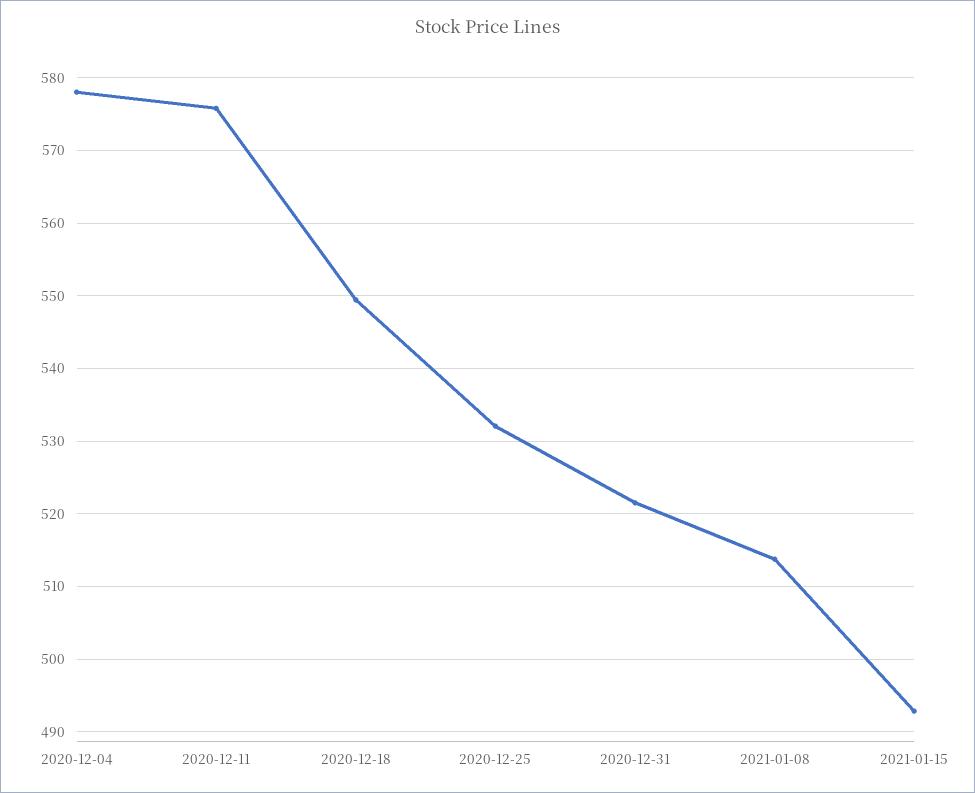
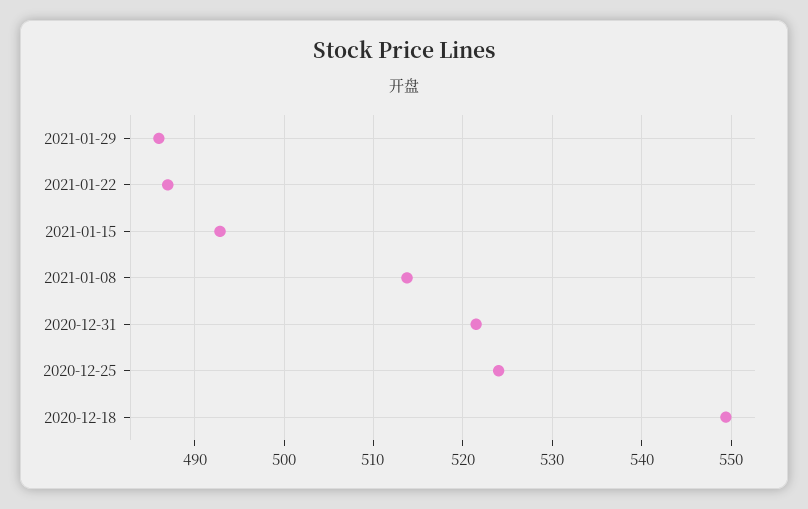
2020-12-04: 578 -> none
2020-12-11: 576 -> none
2020-12-25: 532 -> 524
2021-01-29: none -> 486
2021-01-22: none -> 487

